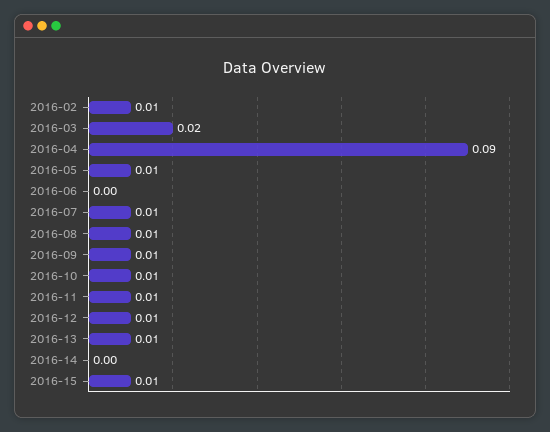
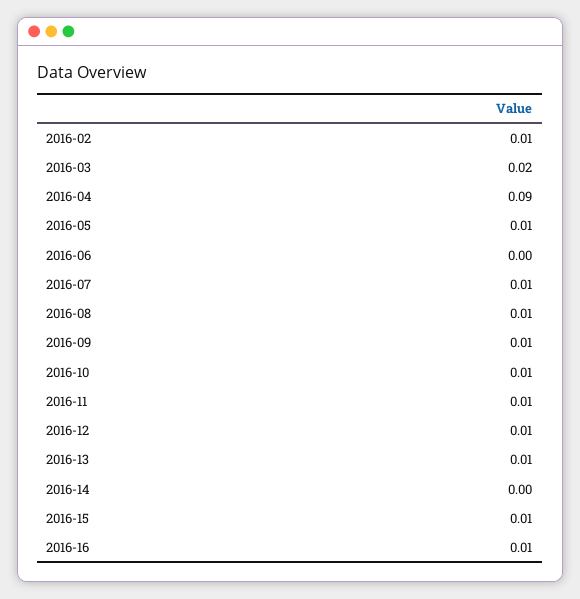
2016-16: none -> 0.01

